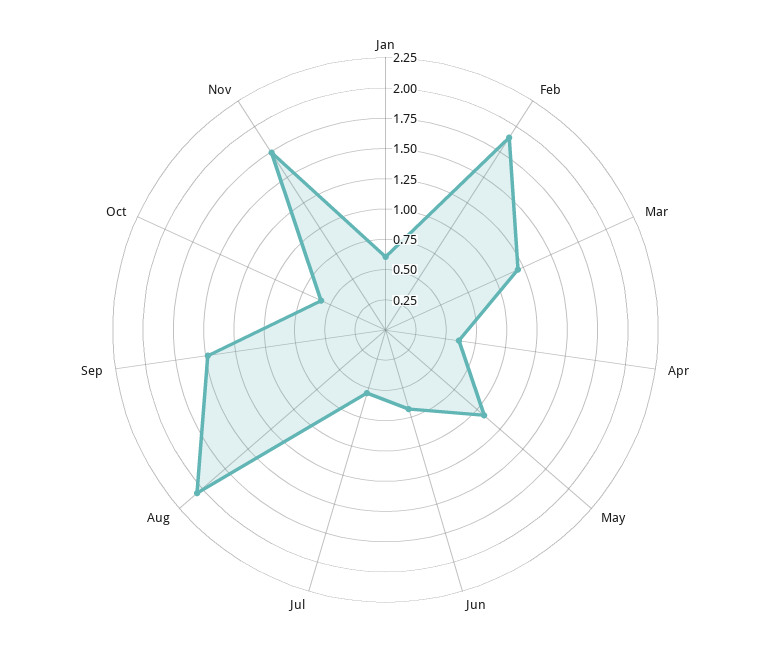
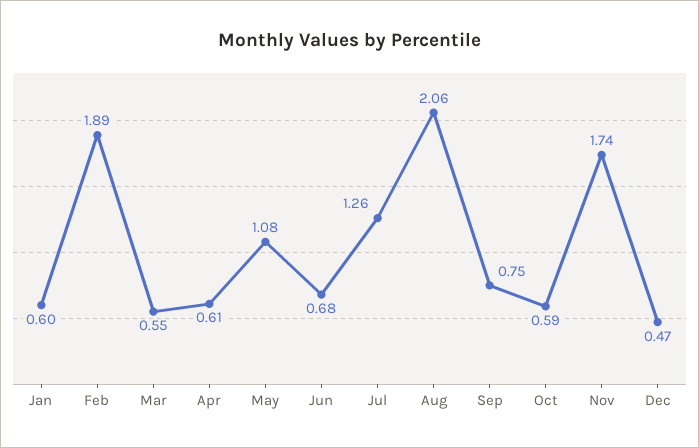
Mar: 1.25 -> 0.55
Jul: 0.5 -> 1.26
Sep: 1.5 -> 0.75
Dec: none -> 0.47

